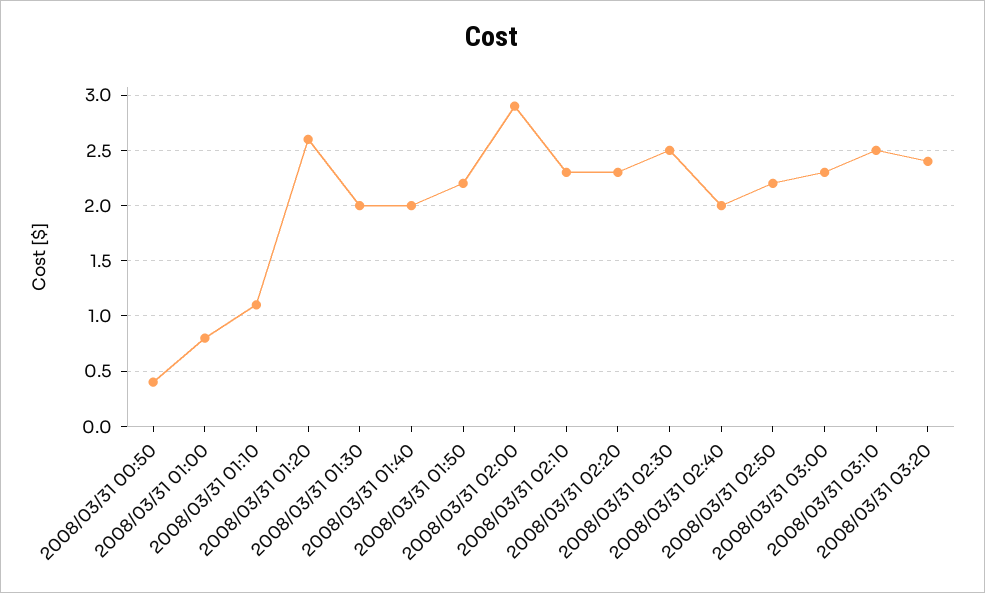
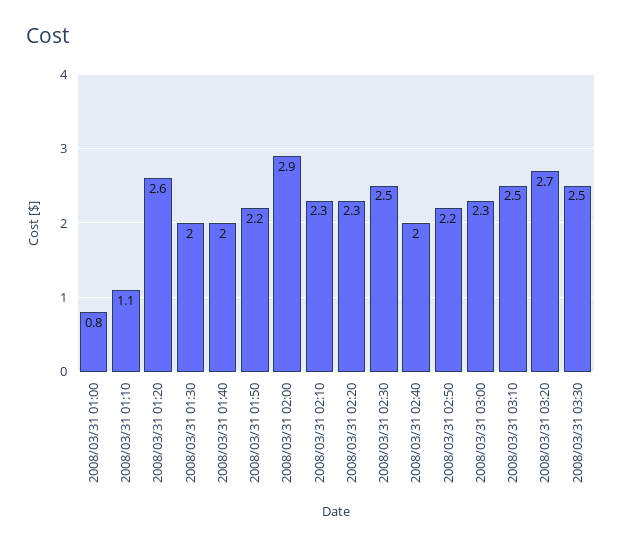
2008/03/31 00:50: 0.4 -> none
2008/03/31 03:20: 2.4 -> 2.7
2008/03/31 03:30: none -> 2.5

